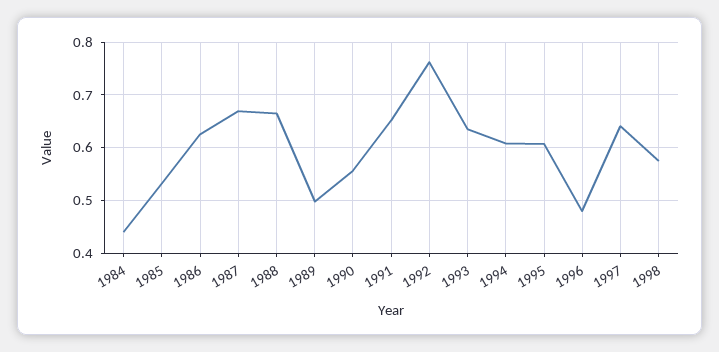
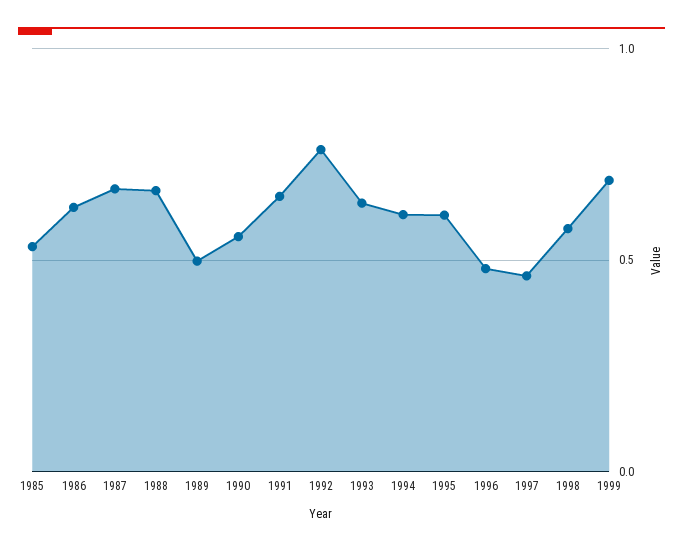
1984: 0.44 -> none
1997: 0.64 -> 0.45
1999: none -> 0.7

